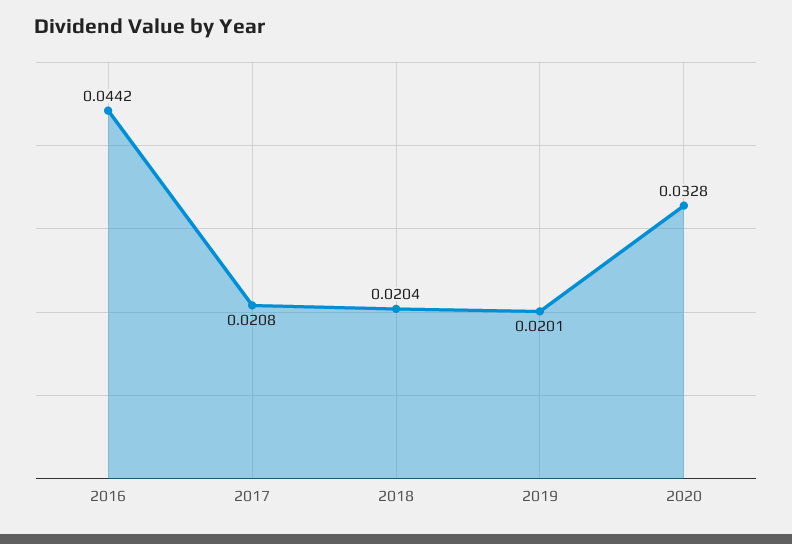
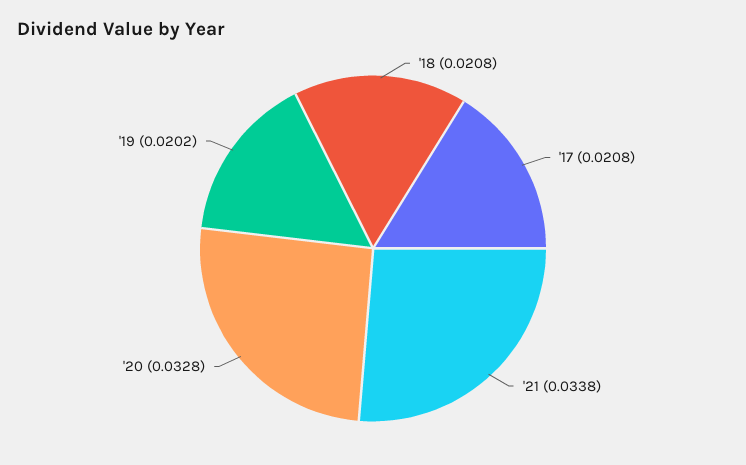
2016: 0.0442 -> none
2018: 0.0204 -> 0.0208
2019: 0.0201 -> 0.0202
'21: none -> 0.0338

